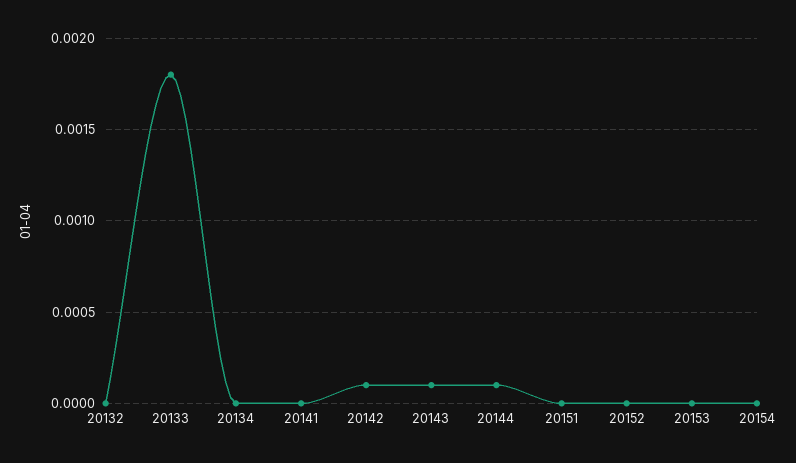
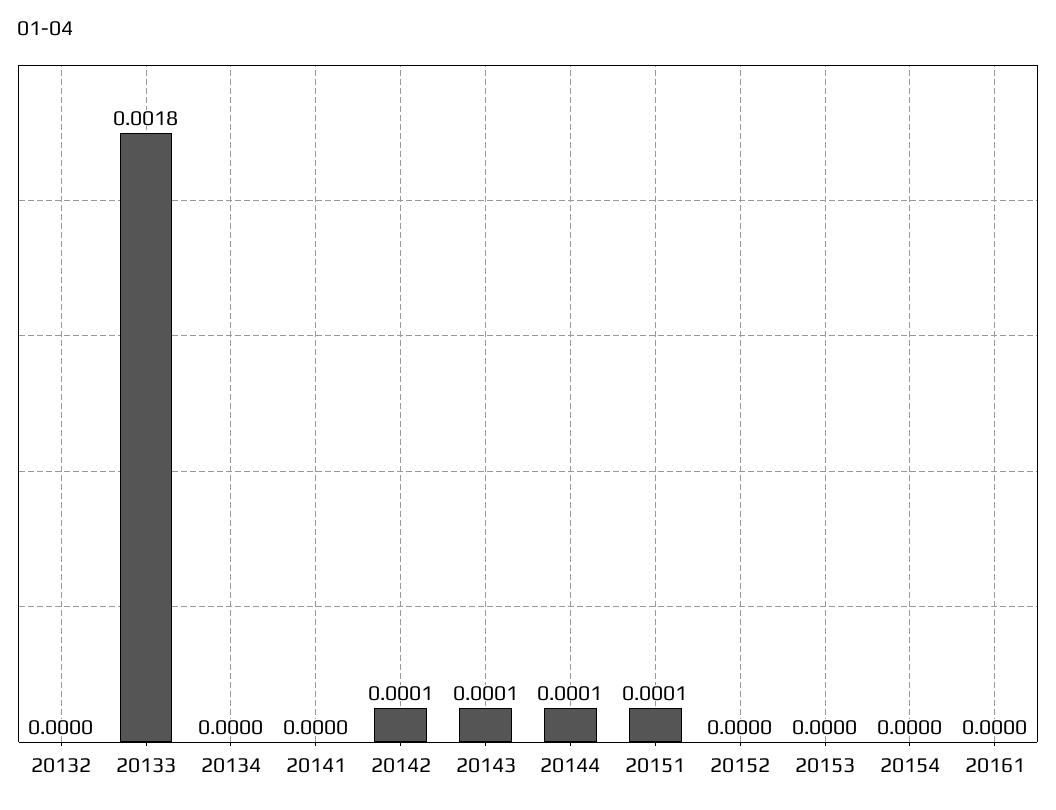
20151: 0 -> 0.0001
20161: none -> 0

